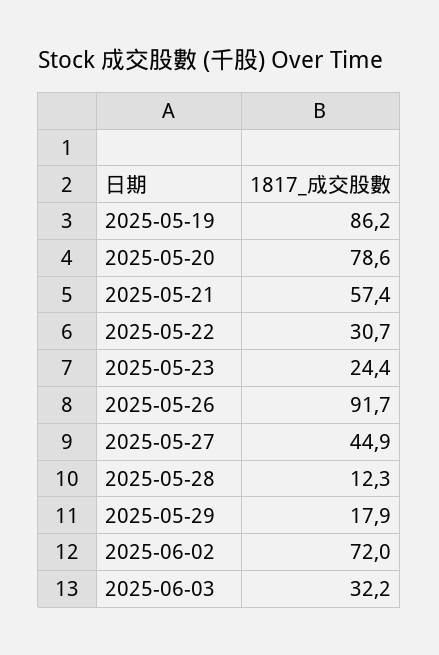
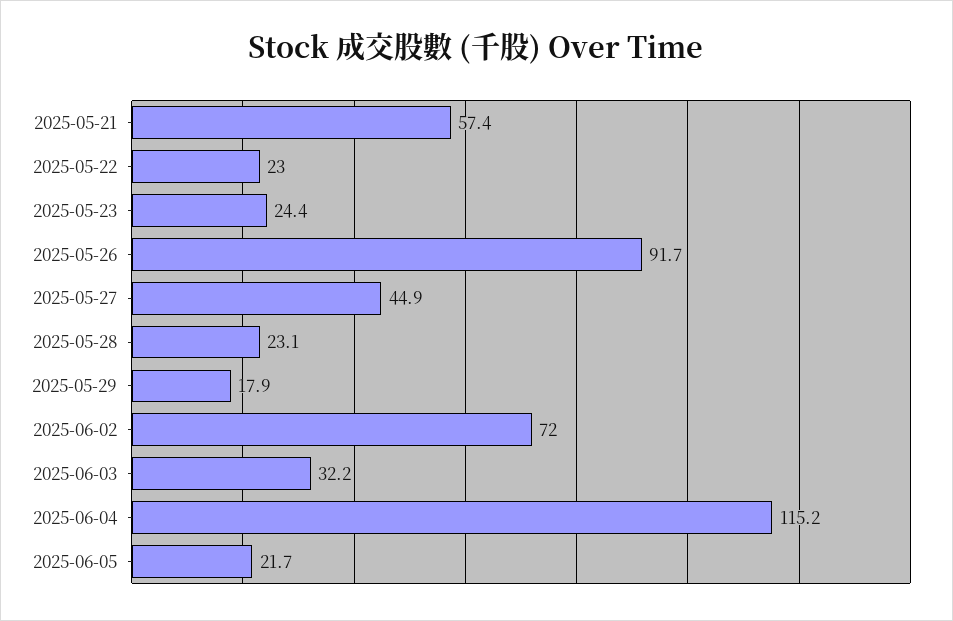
2025-05-19: 86.2 -> none
2025-05-20: 78.6 -> none
2025-05-22: 30.7 -> 23
2025-05-28: 12.3 -> 23.1
2025-06-04: none -> 115.2
2025-06-05: none -> 21.7

